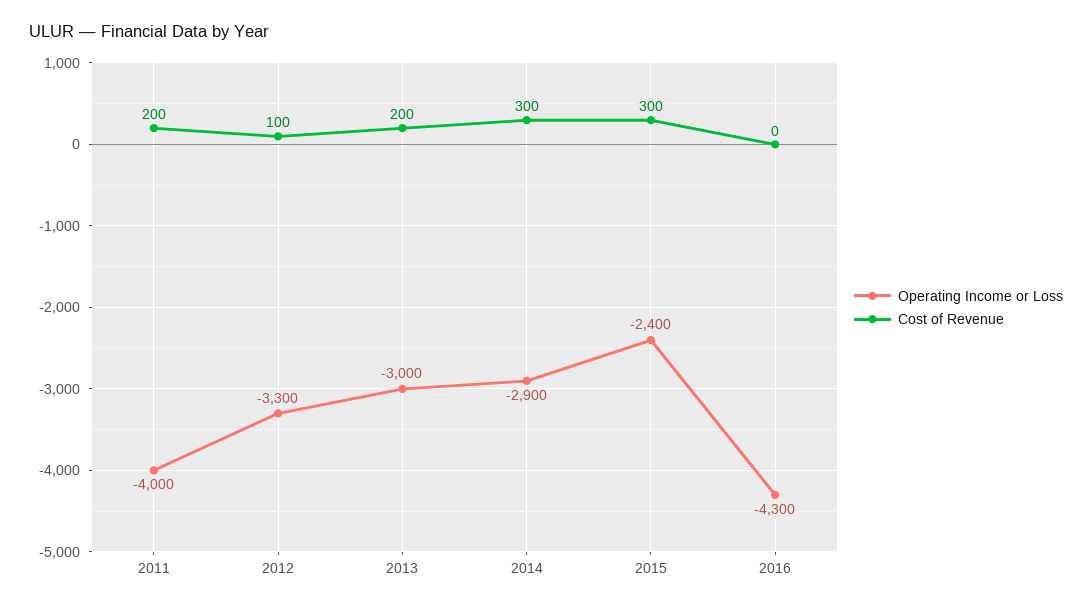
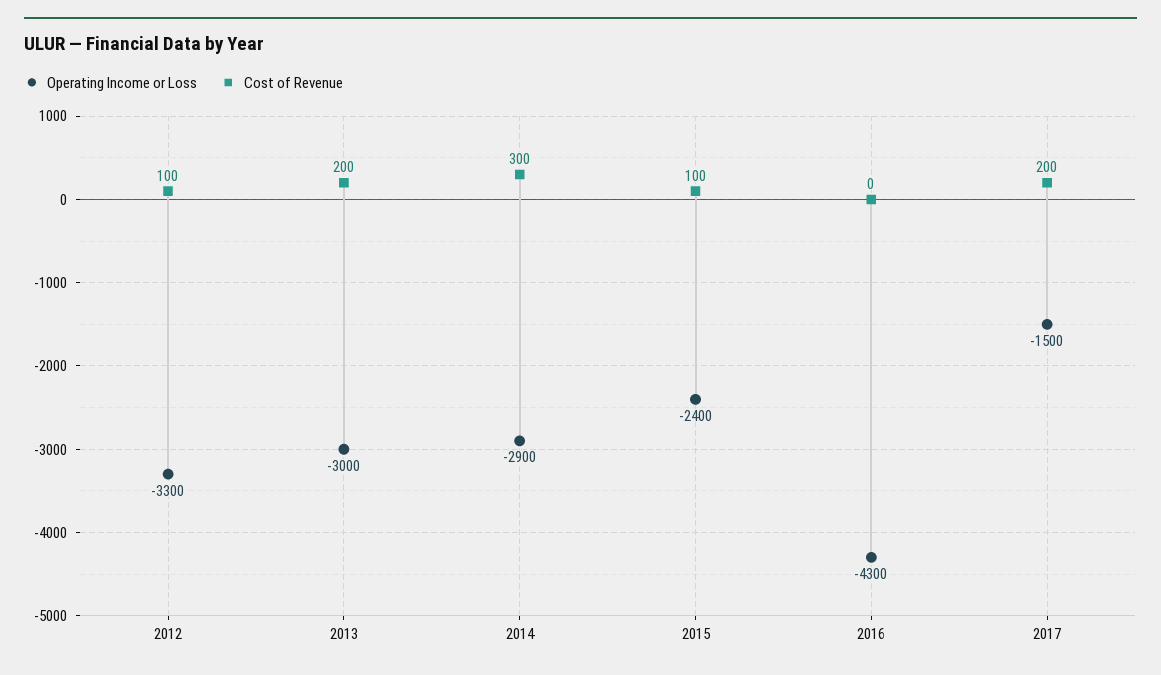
Operating Income or Loss, 2011: -4000 -> none
Cost of Revenue, 2011: 200 -> none
Cost of Revenue, 2015: 300 -> 100
Operating Income or Loss, 2017: none -> -1500
Cost of Revenue, 2017: none -> 200

